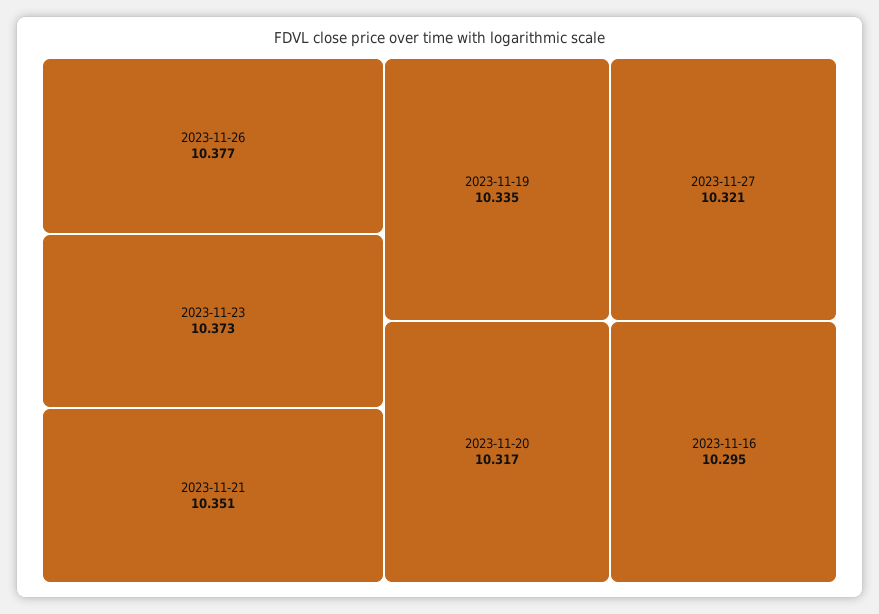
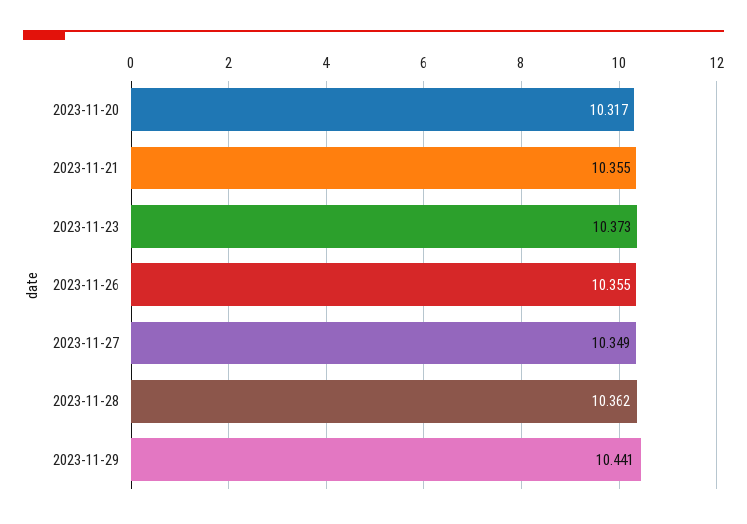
2023-11-26: 10.377 -> 10.355
2023-11-21: 10.351 -> 10.355
2023-11-19: 10.335 -> none
2023-11-27: 10.321 -> 10.349
2023-11-16: 10.295 -> none
2023-11-28: none -> 10.362
2023-11-29: none -> 10.441

